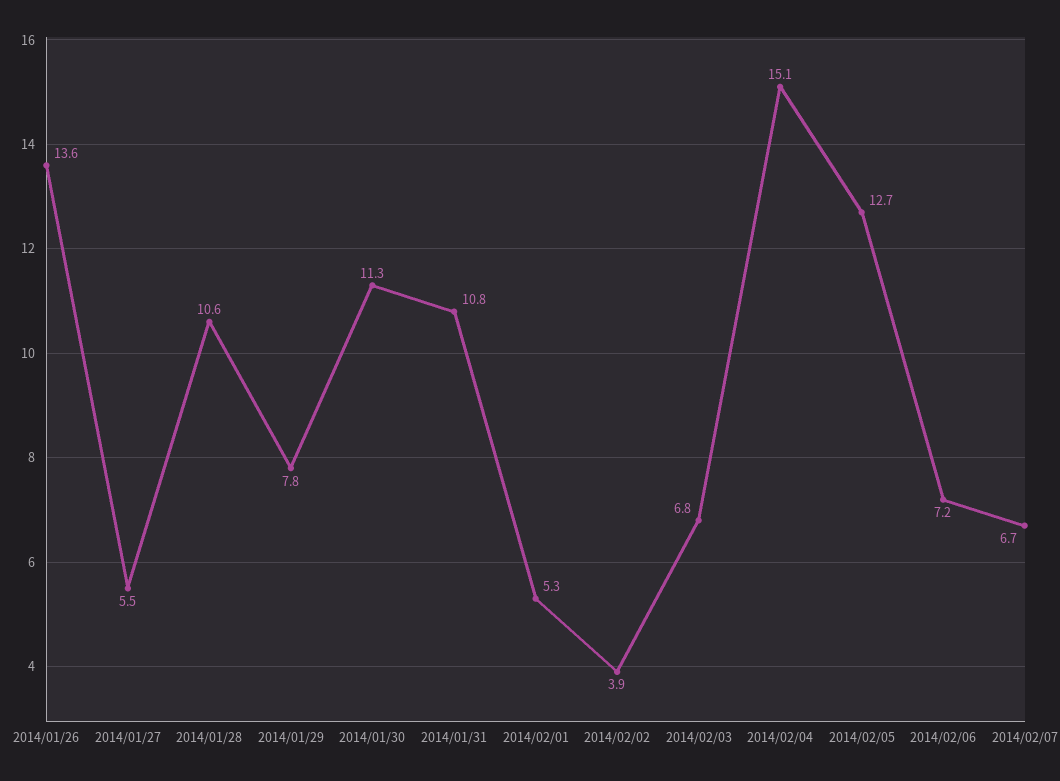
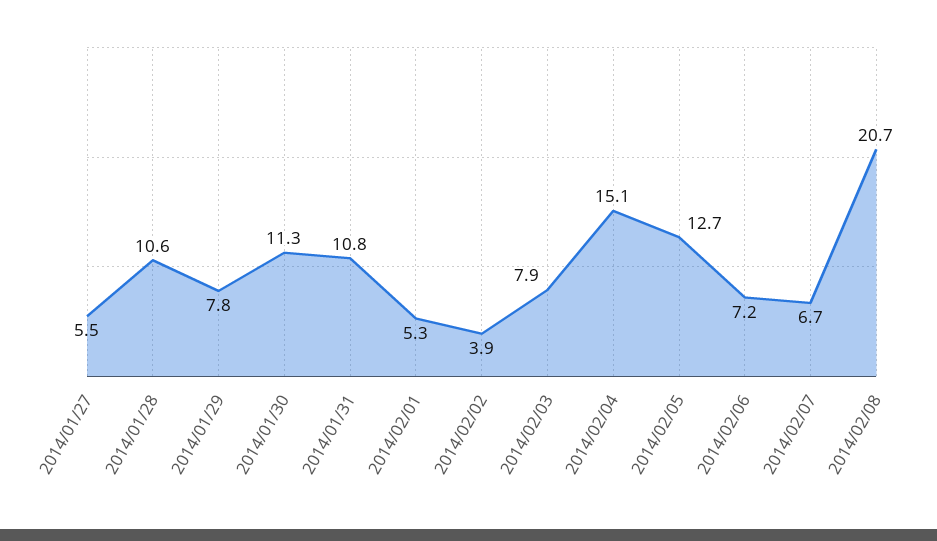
2014/01/26: 13.6 -> none
2014/02/03: 6.8 -> 7.9
2014/02/08: none -> 20.7

